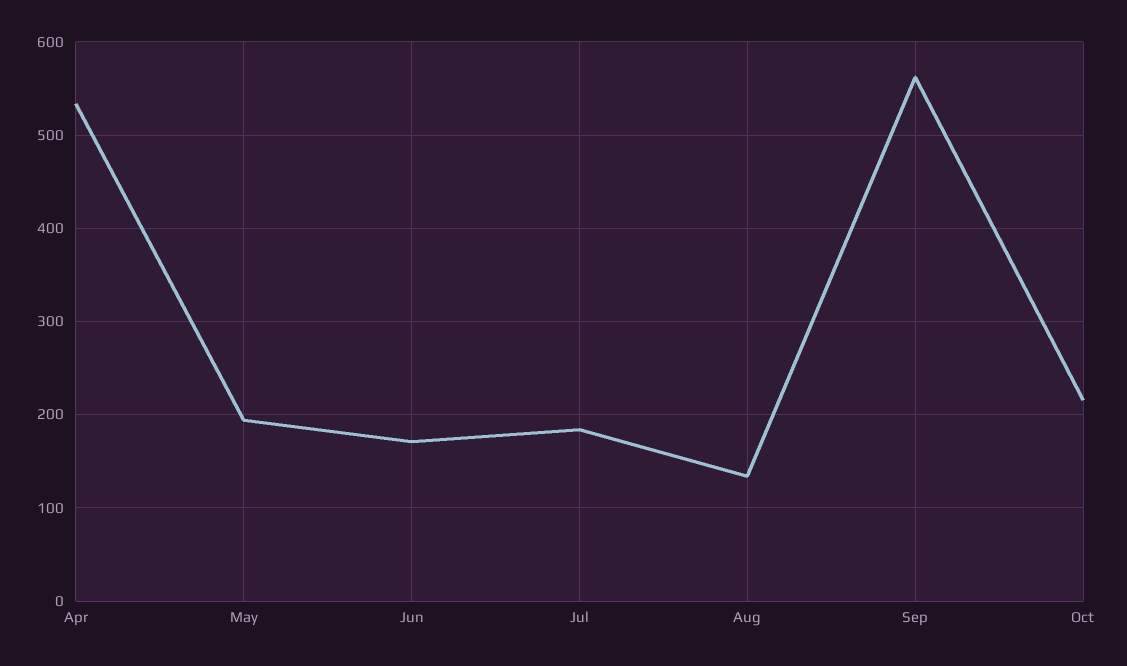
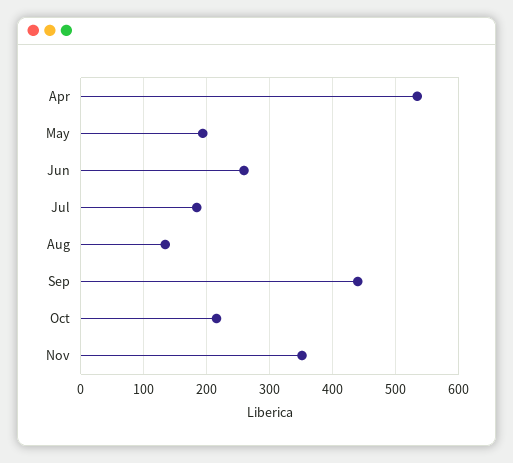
Jun: 170 -> 260
Sep: 560 -> 440
Nov: none -> 350

